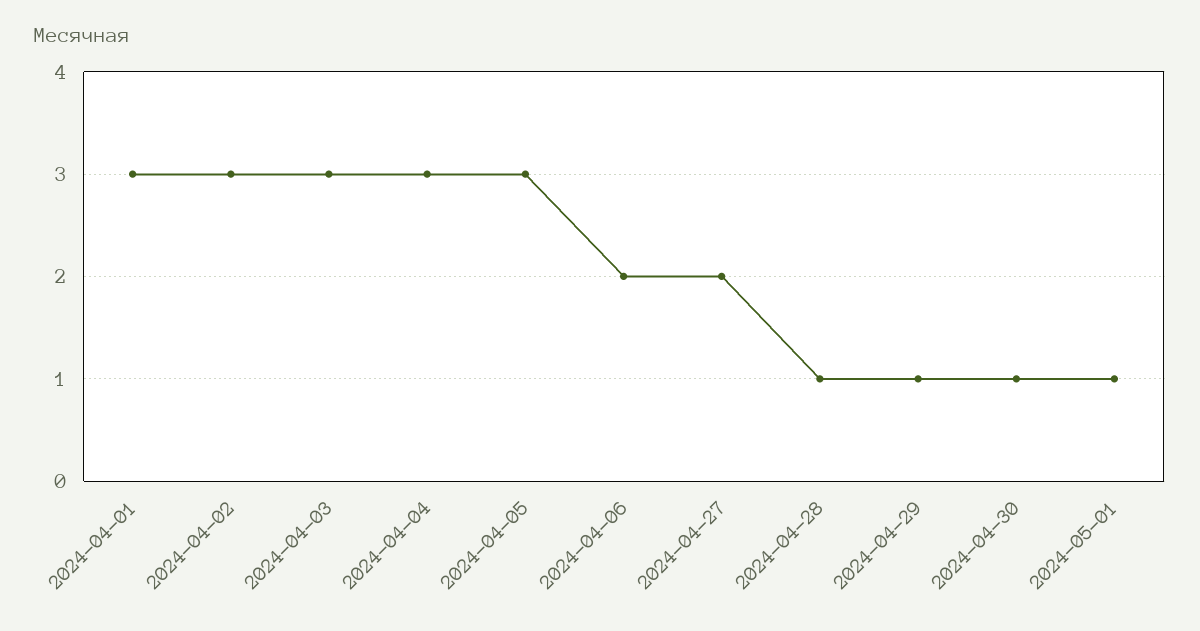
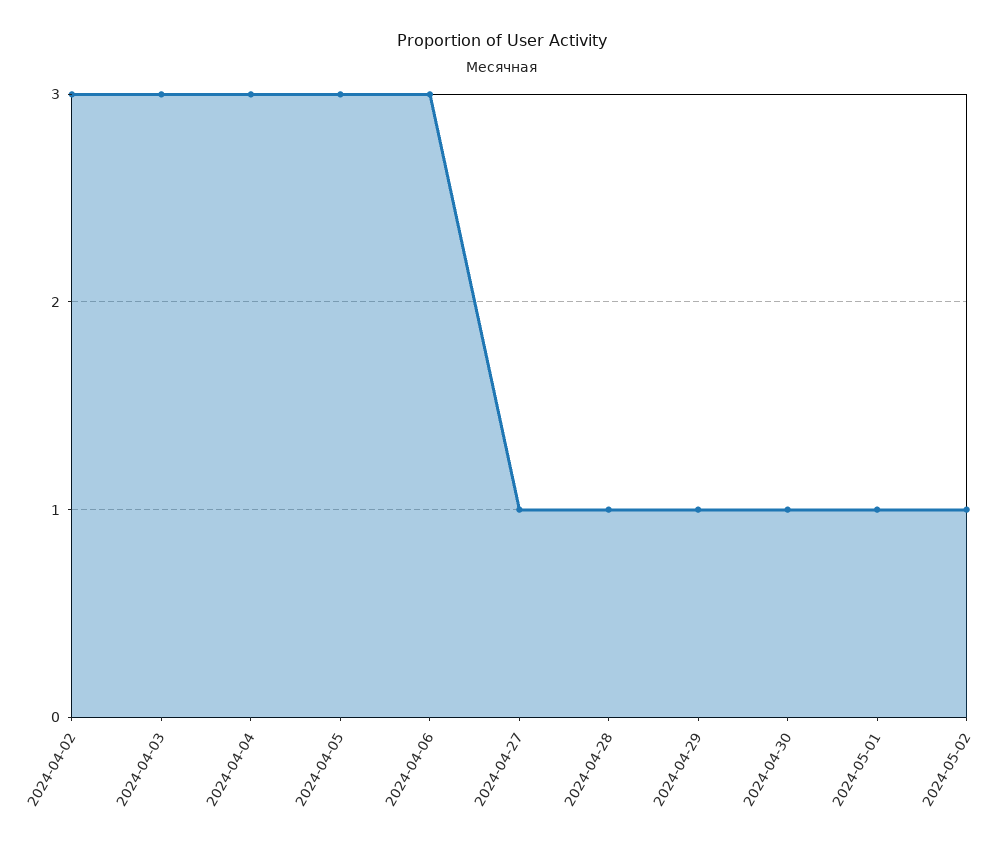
2024-04-01: 3 -> none
2024-04-06: 2 -> 3
2024-04-27: 2 -> 1
2024-05-02: none -> 1

